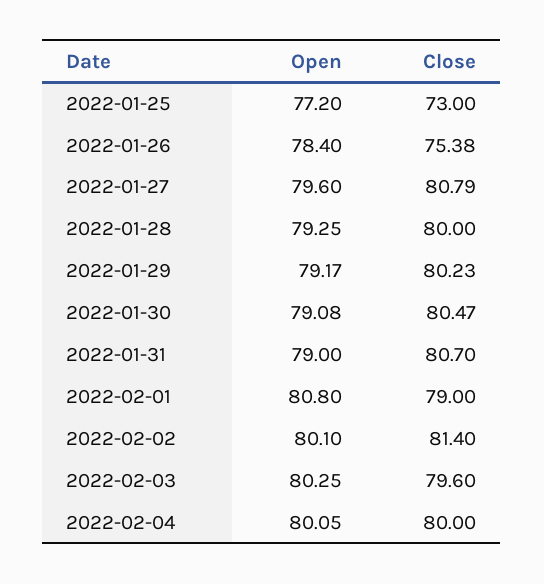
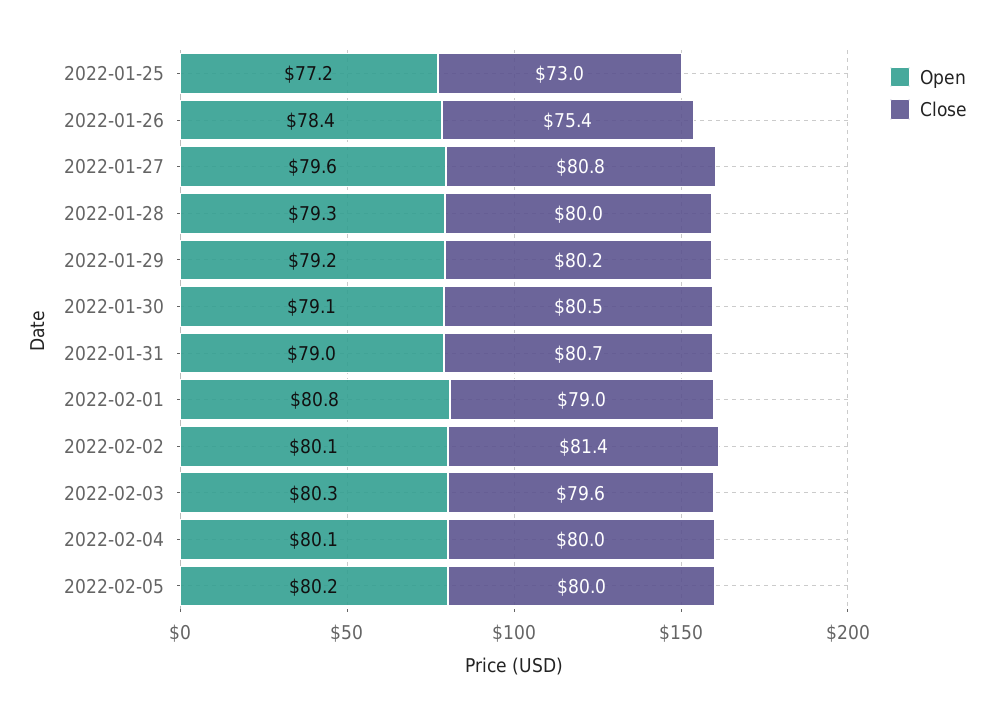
Open, 2022-02-05: none -> 80.2
Close, 2022-02-05: none -> 80

